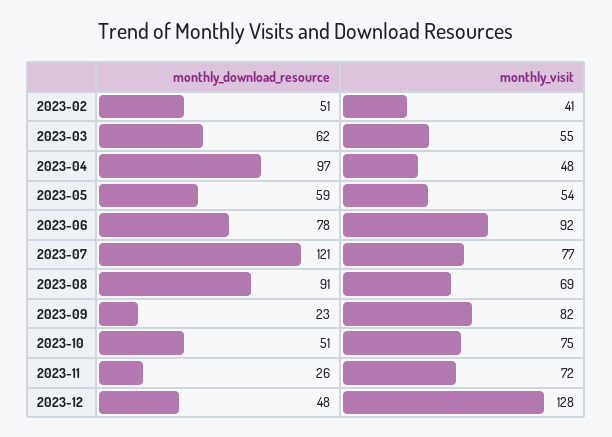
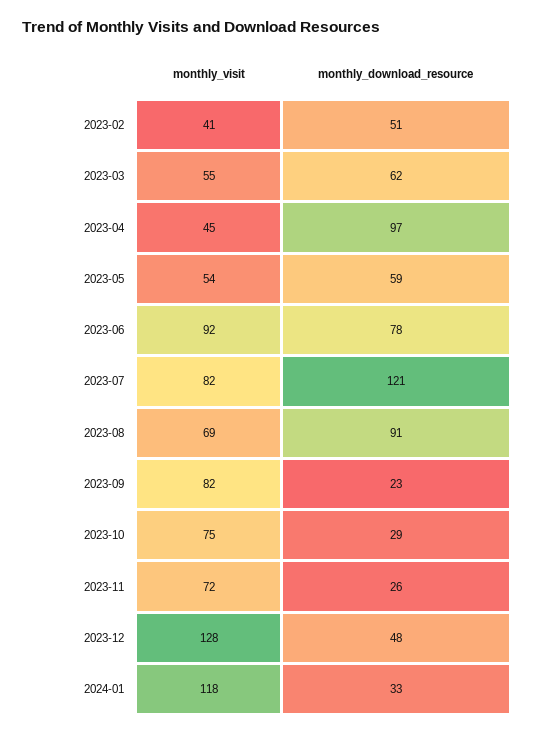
monthly_visit, 2023-04: 48 -> 45
monthly_visit, 2023-07: 77 -> 82
monthly_download_resource, 2023-10: 51 -> 29
monthly_visit, 2024-01: none -> 118
monthly_download_resource, 2024-01: none -> 33

